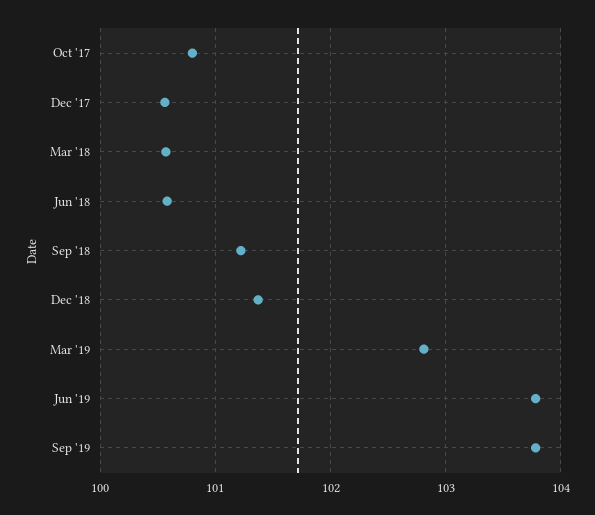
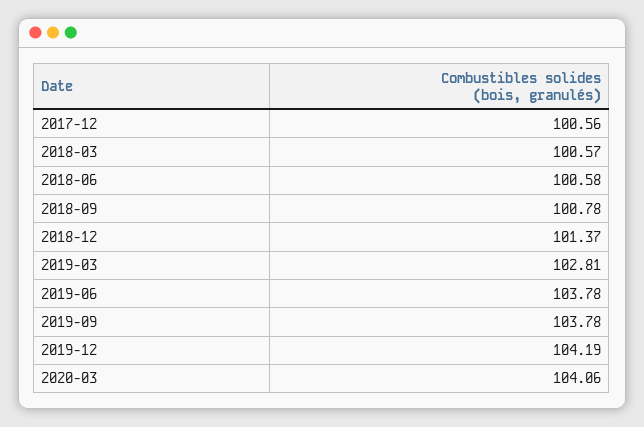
Oct '17: 100.8 -> none
Sep '18: 101.2 -> 100.78
2019-12: none -> 104.19
2020-03: none -> 104.06

